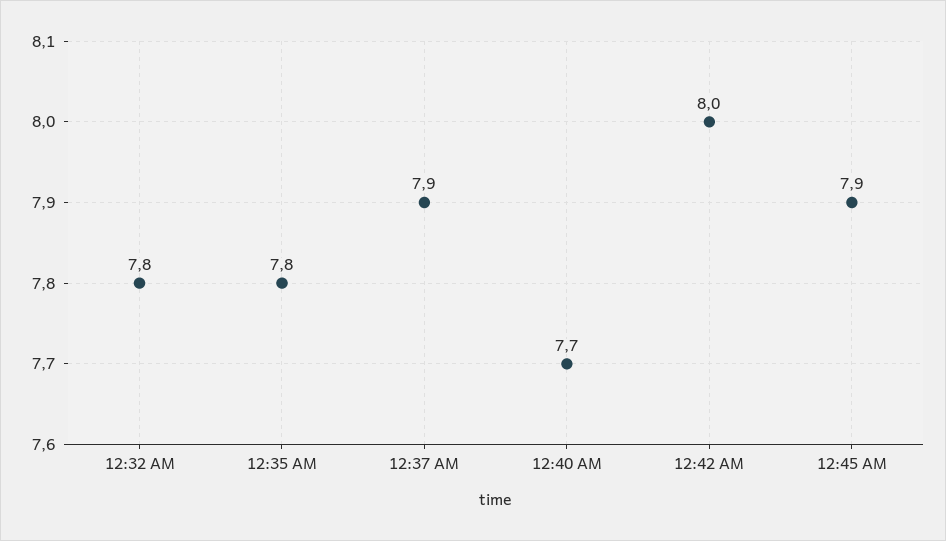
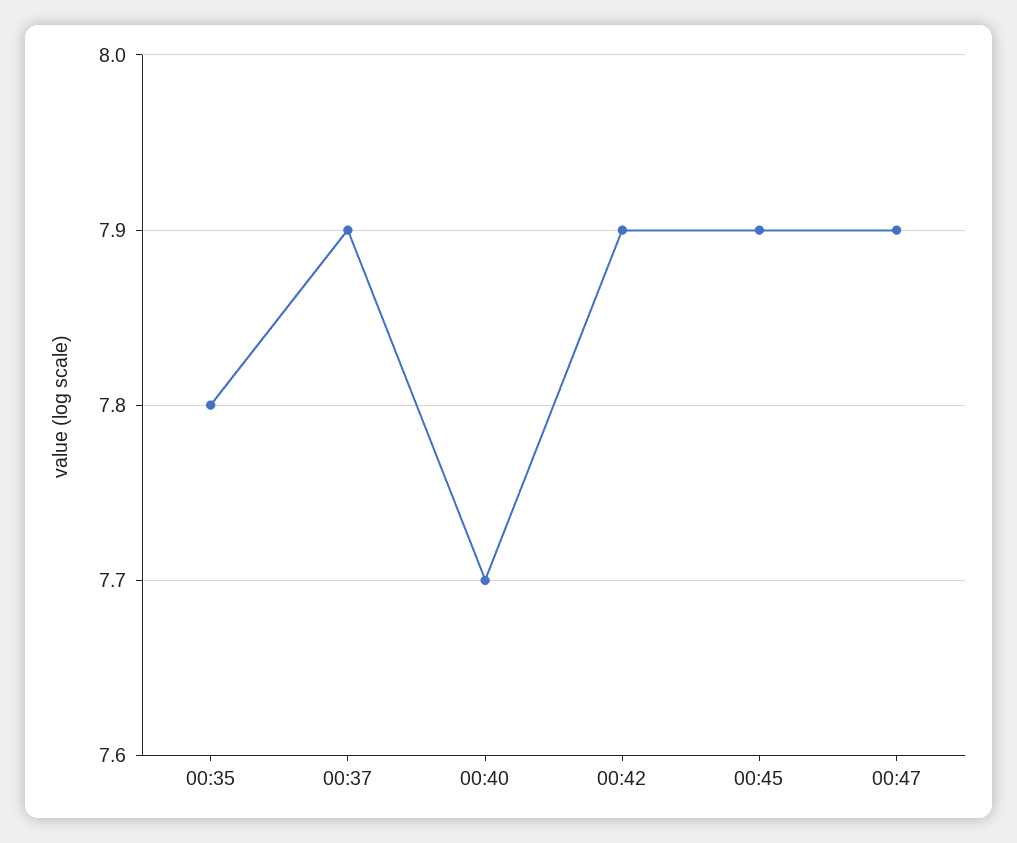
12:32 AM: 7.8 -> none
12:42 AM: 8 -> 7.9
00:47: none -> 7.9

